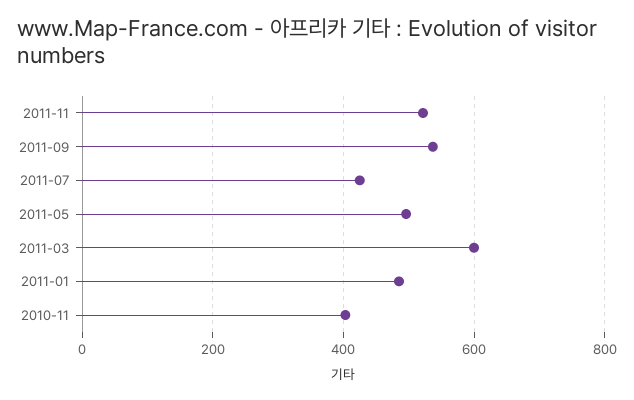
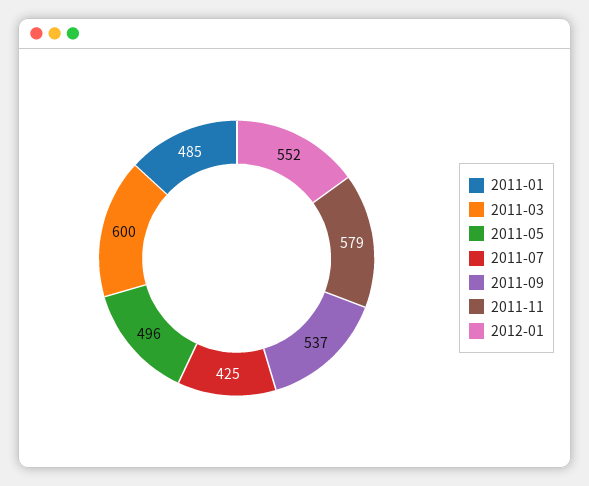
2011-11: 520 -> 579
2010-11: 400 -> none
2012-01: none -> 552

